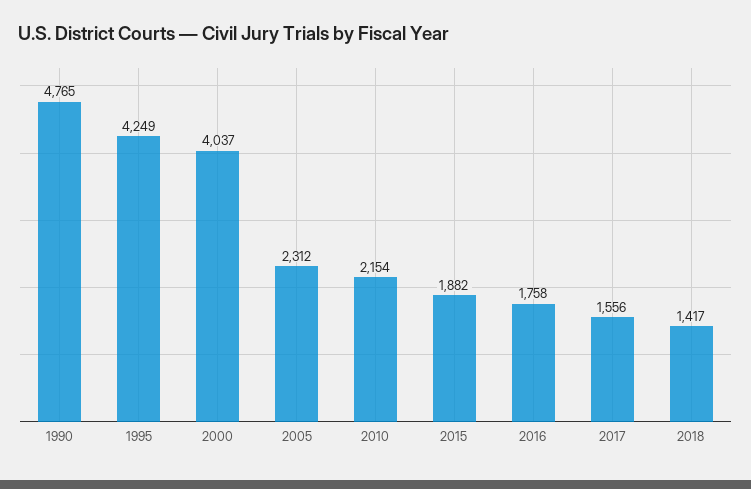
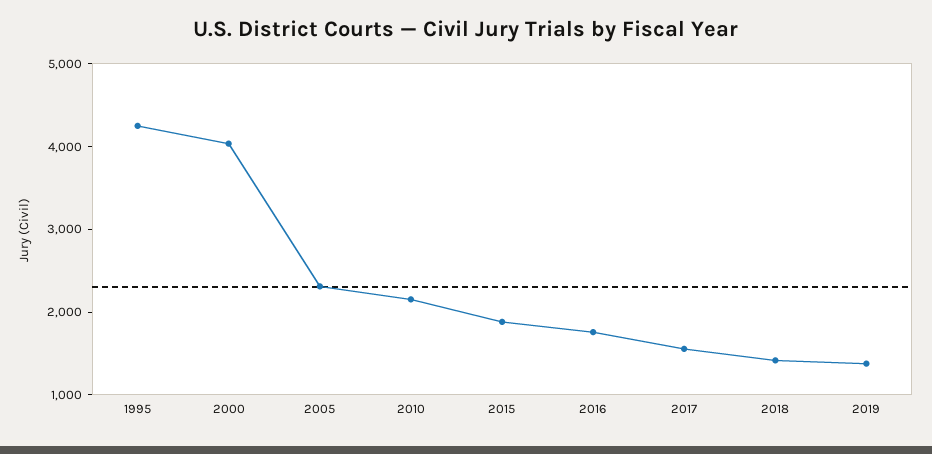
1990: 4765 -> none
2019: none -> 1400

